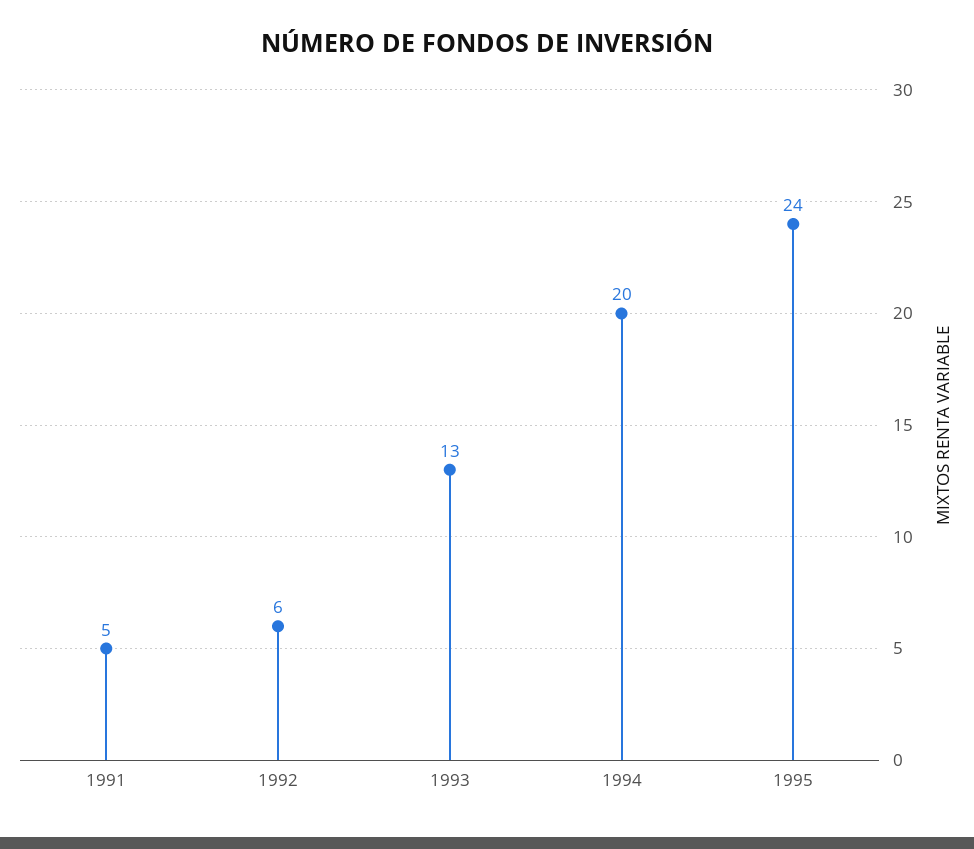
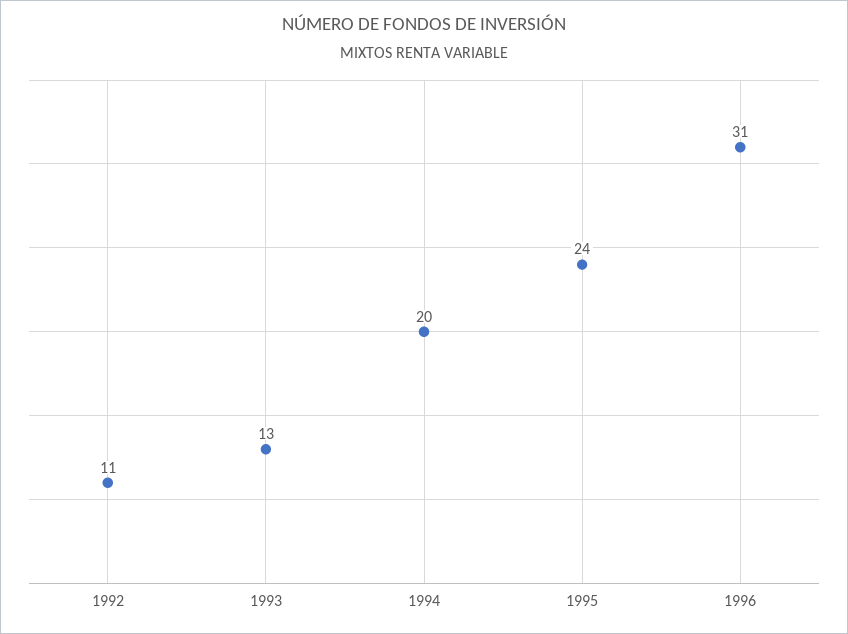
1991: 5 -> none
1992: 6 -> 11
1996: none -> 31

